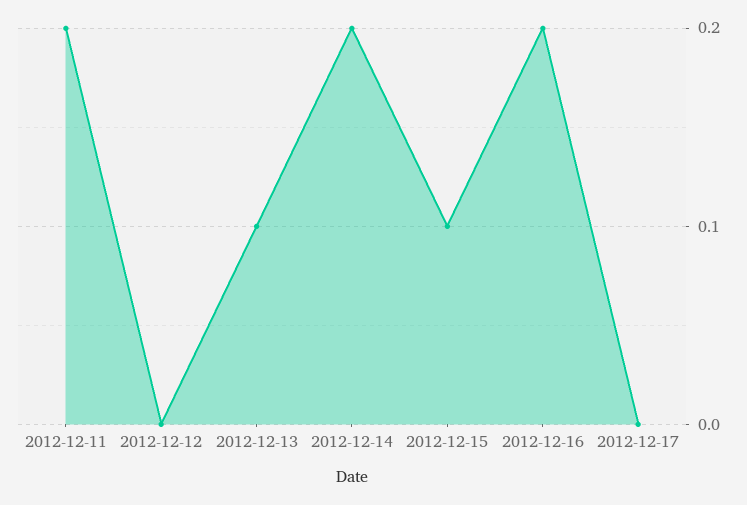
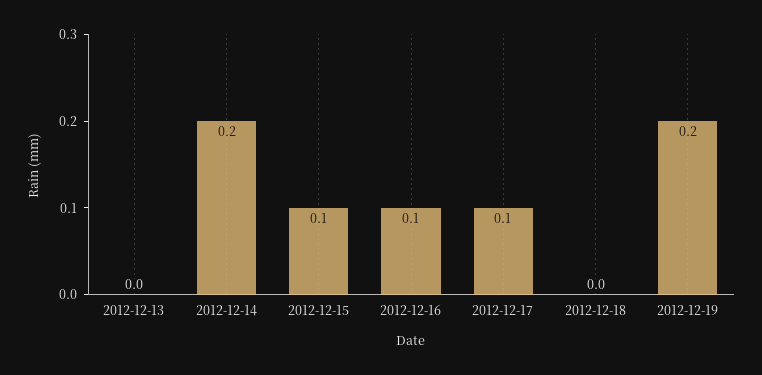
2012-12-11: 0.2 -> none
2012-12-12: 0 -> none
2012-12-13: 0.1 -> 0
2012-12-16: 0.2 -> 0.1
2012-12-17: 0 -> 0.1
2012-12-18: none -> 0
2012-12-19: none -> 0.2

